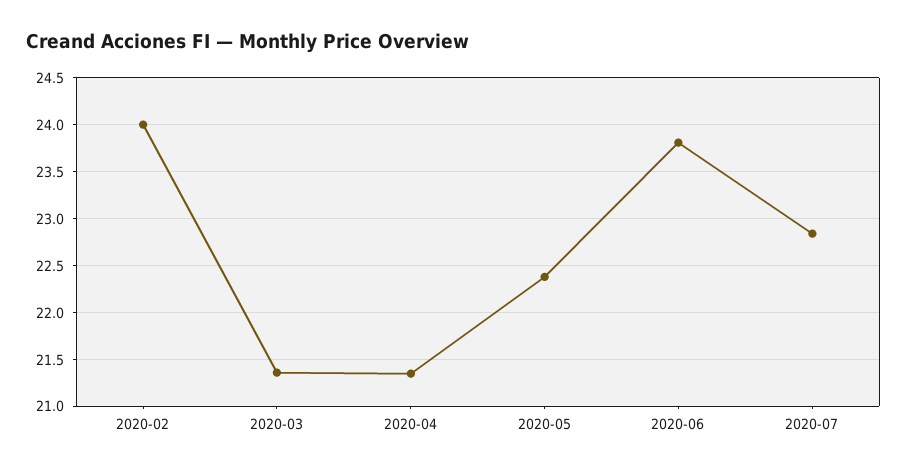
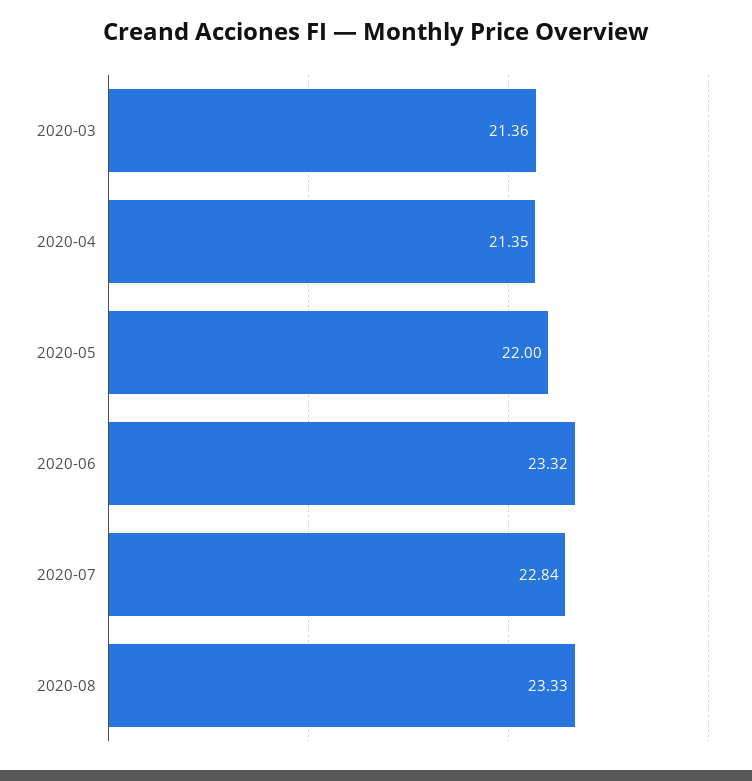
2020-02: 24 -> none
2020-05: 22.4 -> 22
2020-06: 23.8 -> 23.32
2020-08: none -> 23.33

